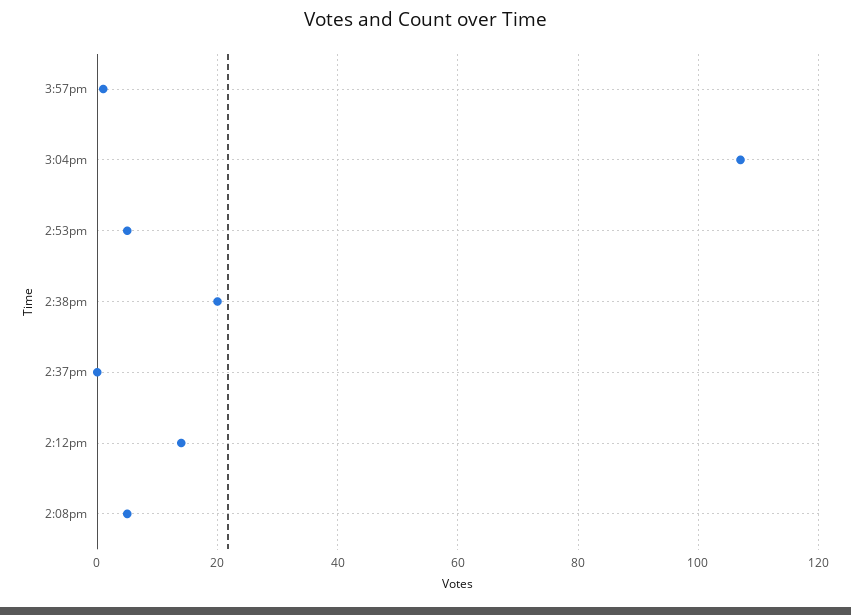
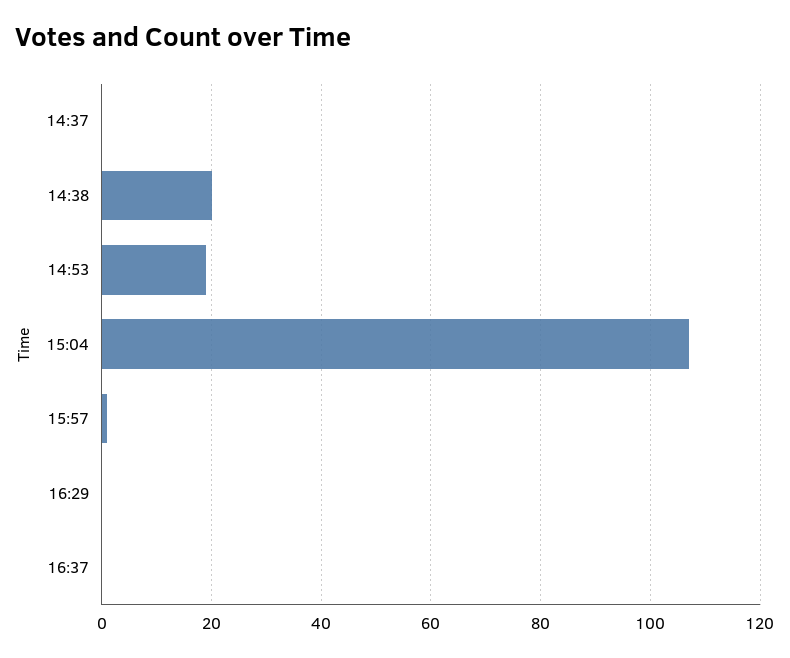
2:53pm: 5 -> 20
2:12pm: 15 -> none
2:08pm: 5 -> none
16:29: none -> 0
16:37: none -> 0

